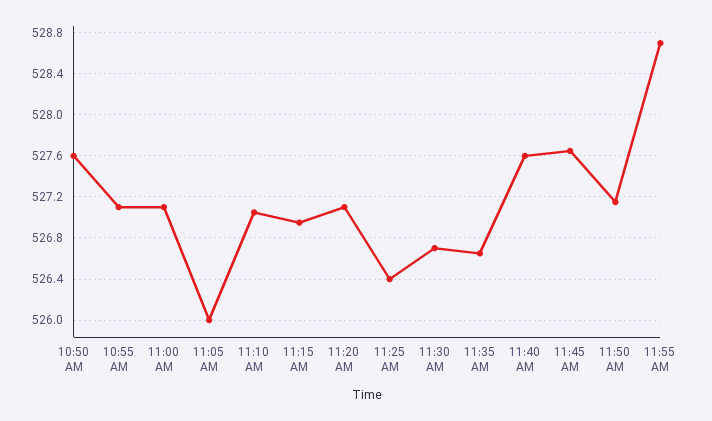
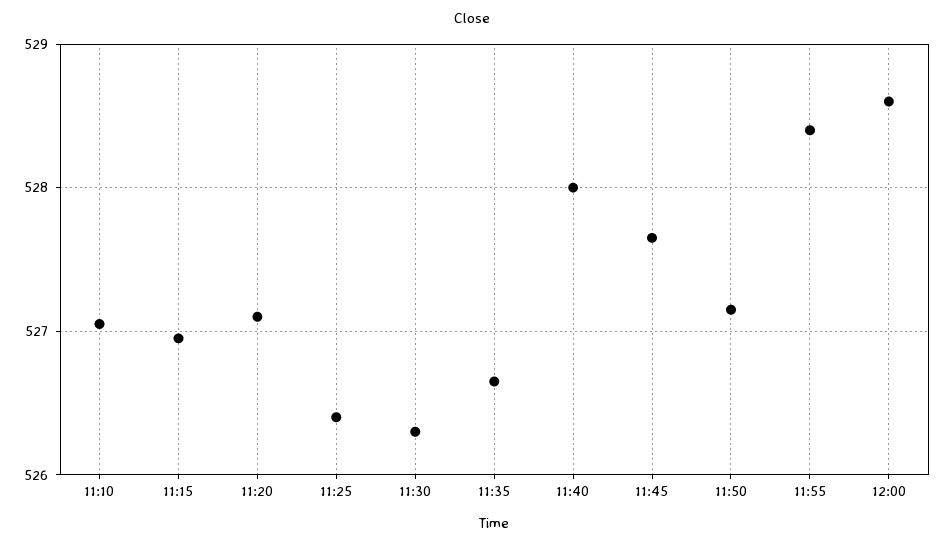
10:50 AM: 527.6 -> none
10:55 AM: 527.1 -> none
11:00 AM: 527.1 -> none
11:05 AM: 526 -> none
11:30 AM: 526.7 -> 526.3
11:40 AM: 527.6 -> 528
11:55 AM: 528.7 -> 528.4
12:00: none -> 528.6

